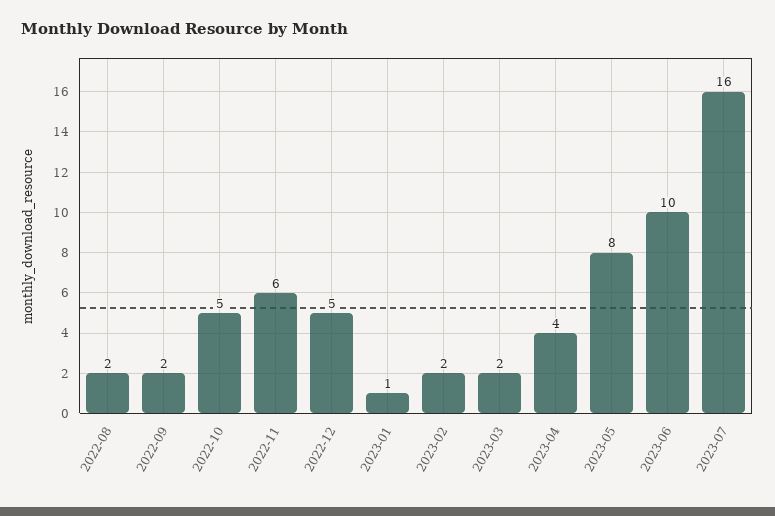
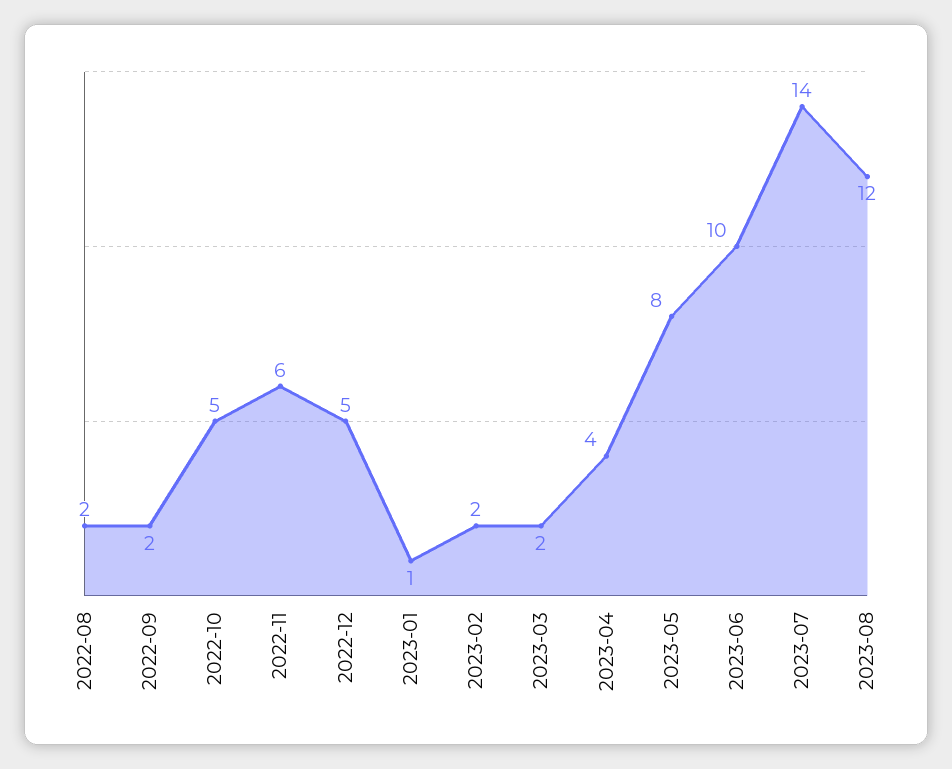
2023-07: 16 -> 14
2023-08: none -> 12

